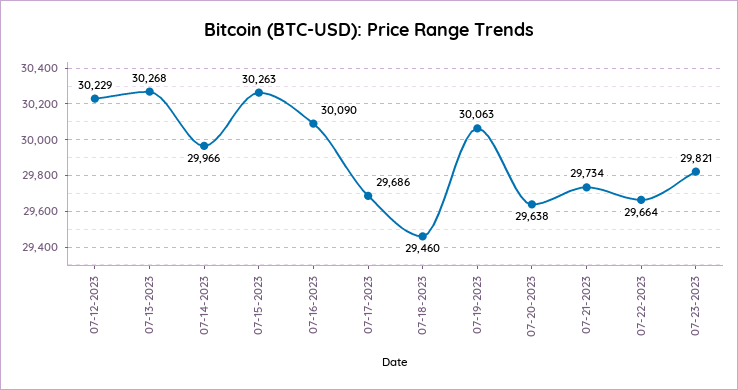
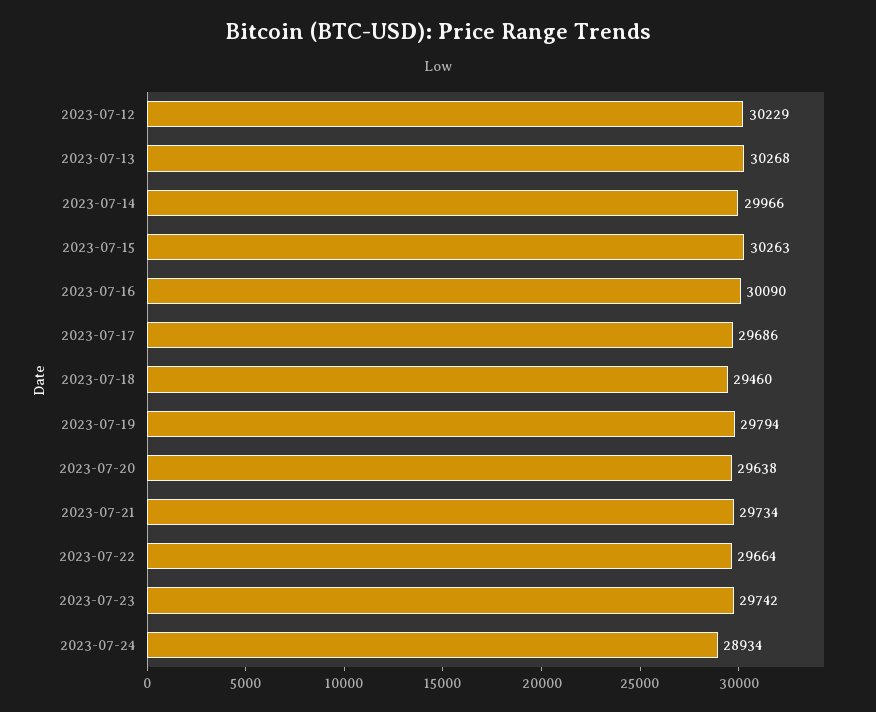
07-19-2023: 30063 -> 29794
07-23-2023: 29821 -> 29742
2023-07-24: none -> 28934

